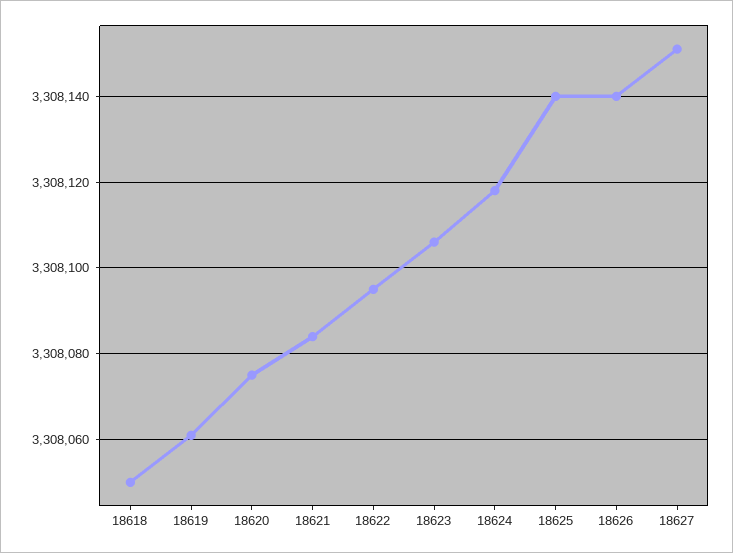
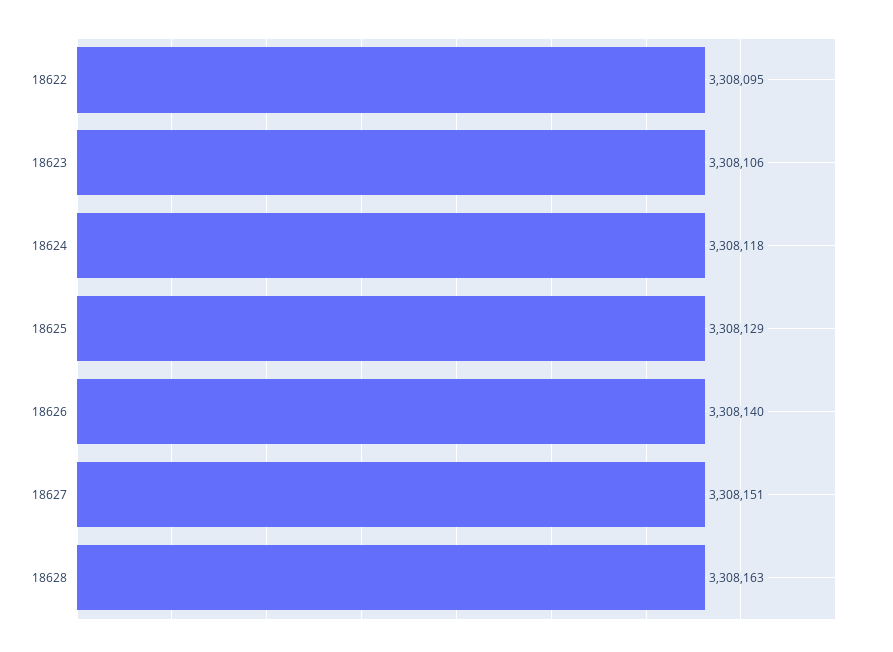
18618: 3308050 -> none
18619: 3308060 -> none
18620: 3308075 -> none
18621: 3308085 -> none
18625: 3308140 -> 3308129
18628: none -> 3308163

